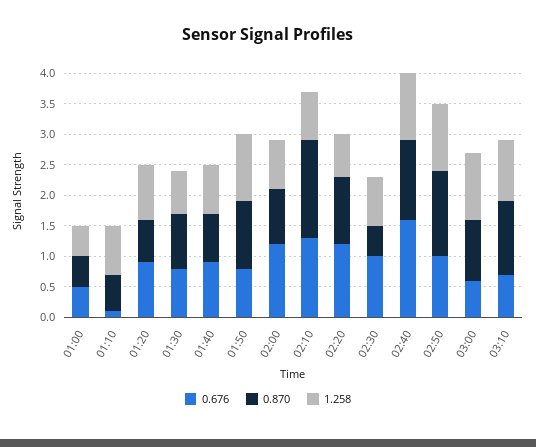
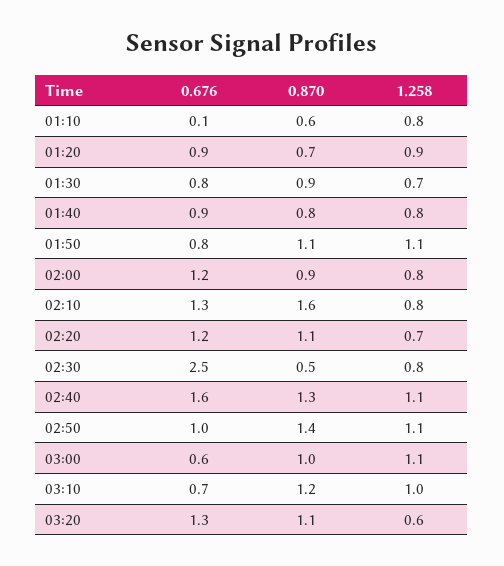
0.676, 01:00: 0.5 -> none
0.870, 01:00: 0.5 -> none
1.258, 01:00: 0.5 -> none
0.676, 02:30: 1 -> 2.5
0.676, 03:20: none -> 1.3
0.870, 03:20: none -> 1.1
1.258, 03:20: none -> 0.6

